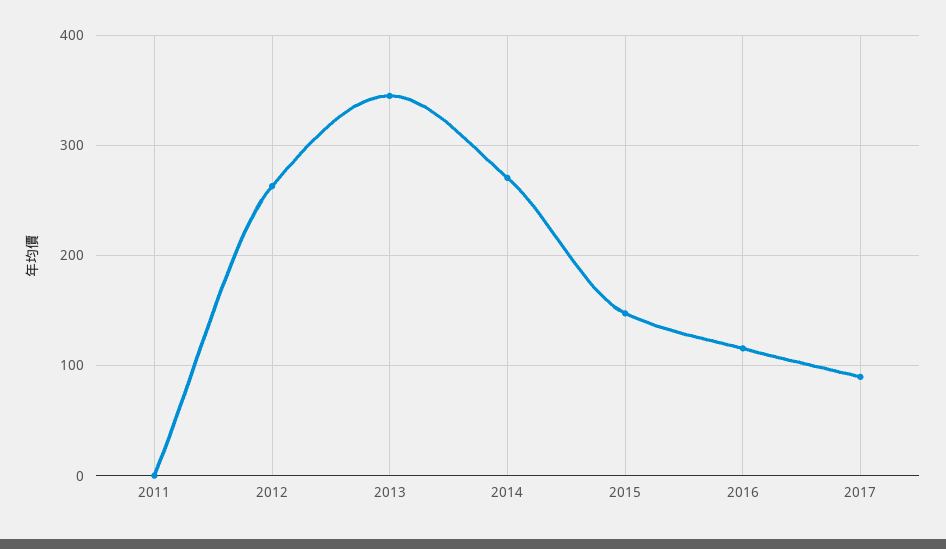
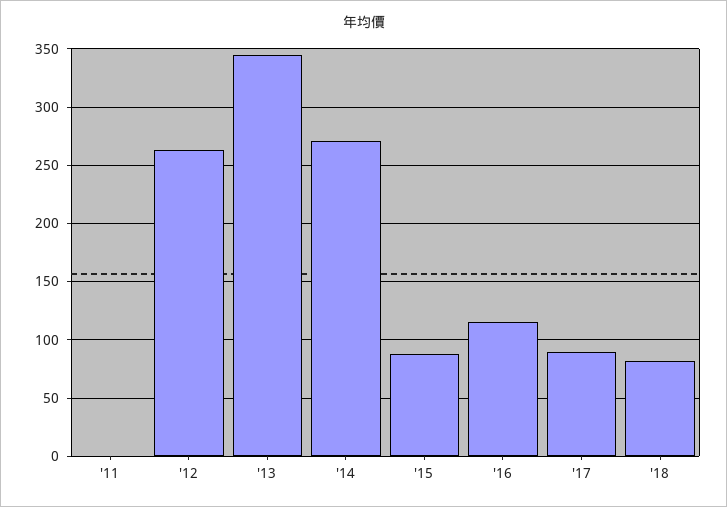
2015: 150 -> 90
'18: none -> 80

